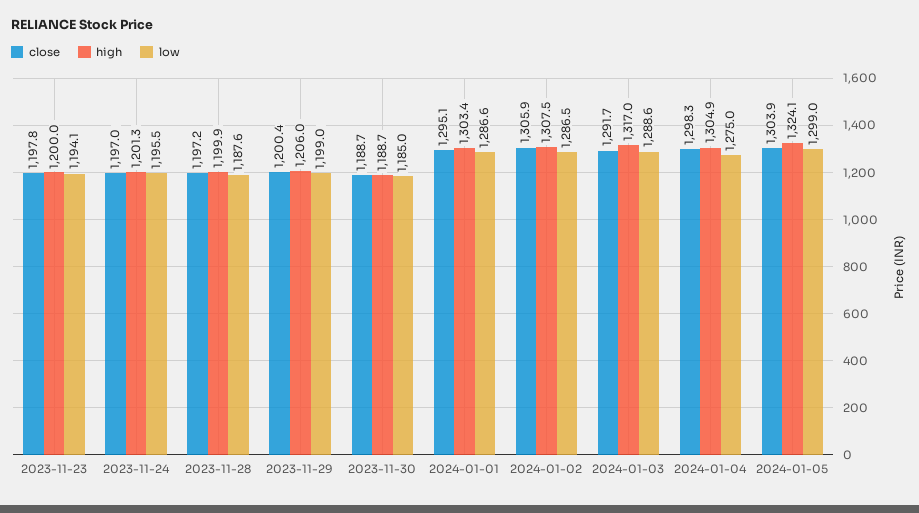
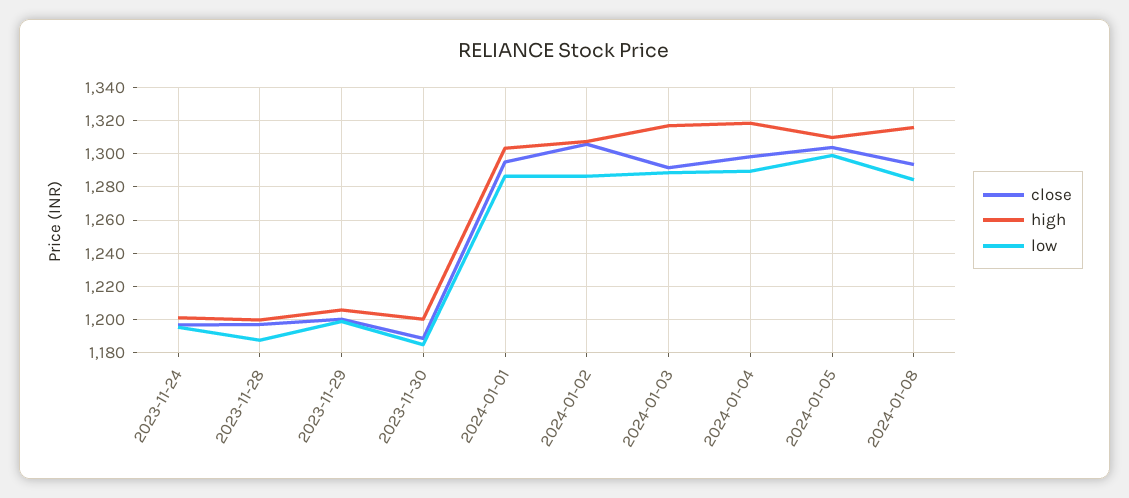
close, 2023-11-23: 1197.8 -> none
high, 2023-11-23: 1200 -> none
low, 2023-11-23: 1194.1 -> none
high, 2023-11-30: 1188.7 -> 1200
high, 2024-01-04: 1304.9 -> 1320
low, 2024-01-04: 1275 -> 1290
high, 2024-01-05: 1324.1 -> 1310
close, 2024-01-08: none -> 1295
high, 2024-01-08: none -> 1315
low, 2024-01-08: none -> 1285

